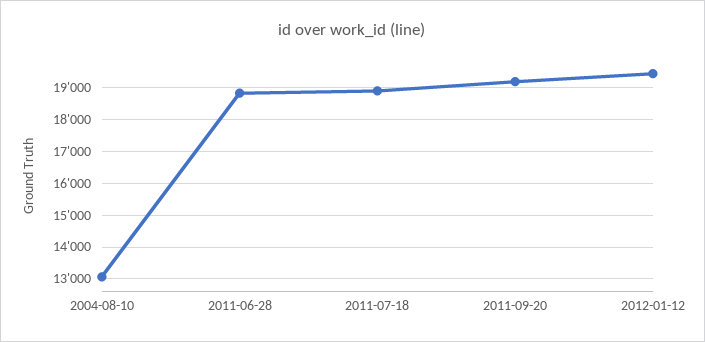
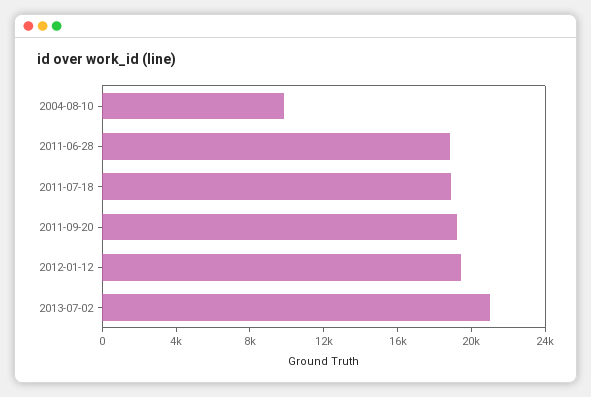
2004-08-10: 13000 -> 10000
2013-07-02: none -> 21000

